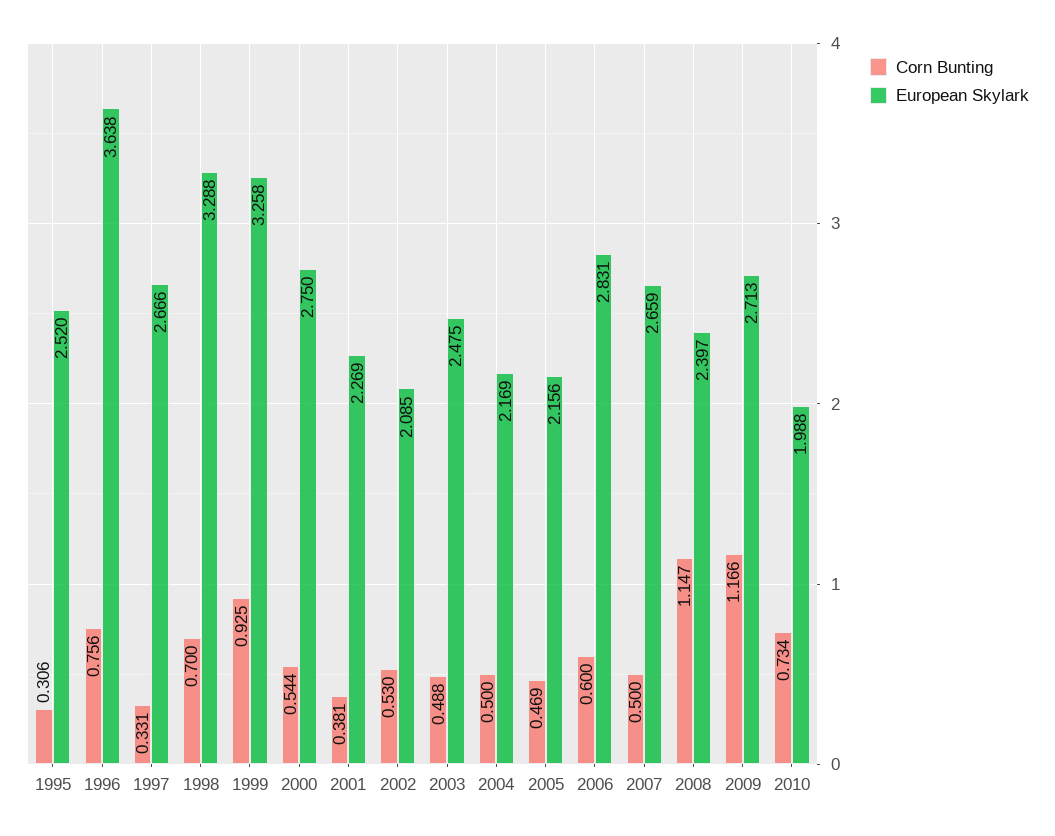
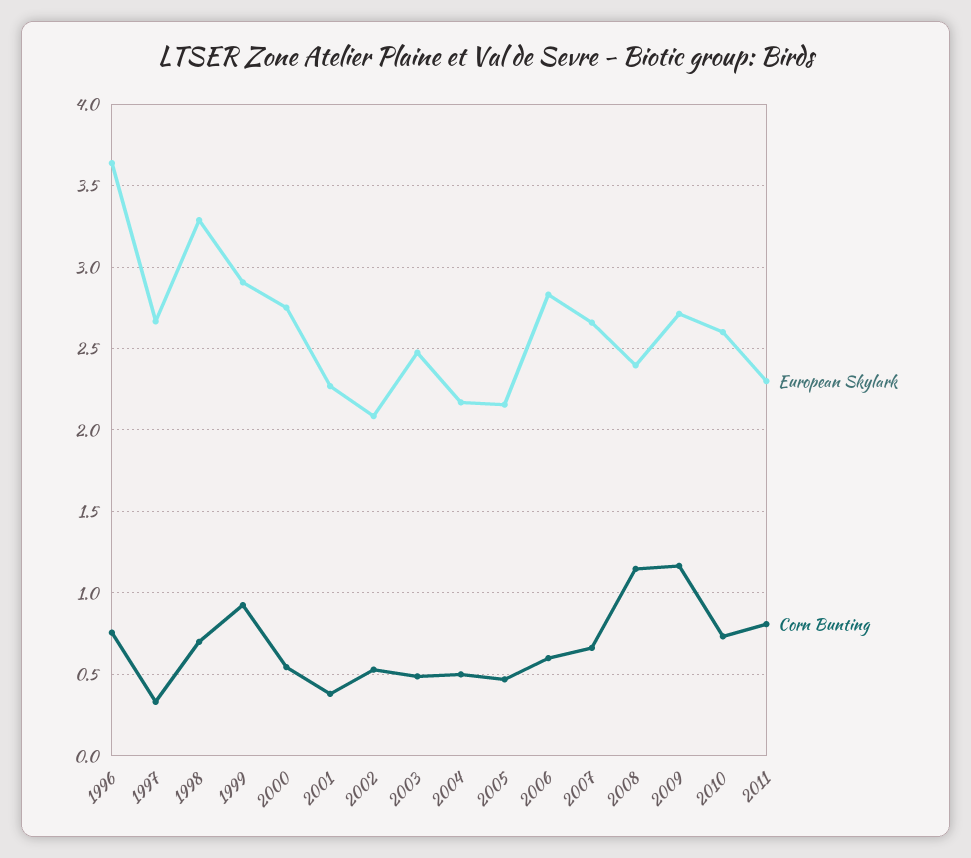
Corn Bunting, 1995: 0.306 -> none
European Skylark, 1995: 2.52 -> none
European Skylark, 1999: 3.258 -> 2.9
Corn Bunting, 2007: 0.5 -> 0.65
European Skylark, 2010: 1.988 -> 2.6
European Skylark, 2011: none -> 2.3
Corn Bunting, 2011: none -> 0.8

